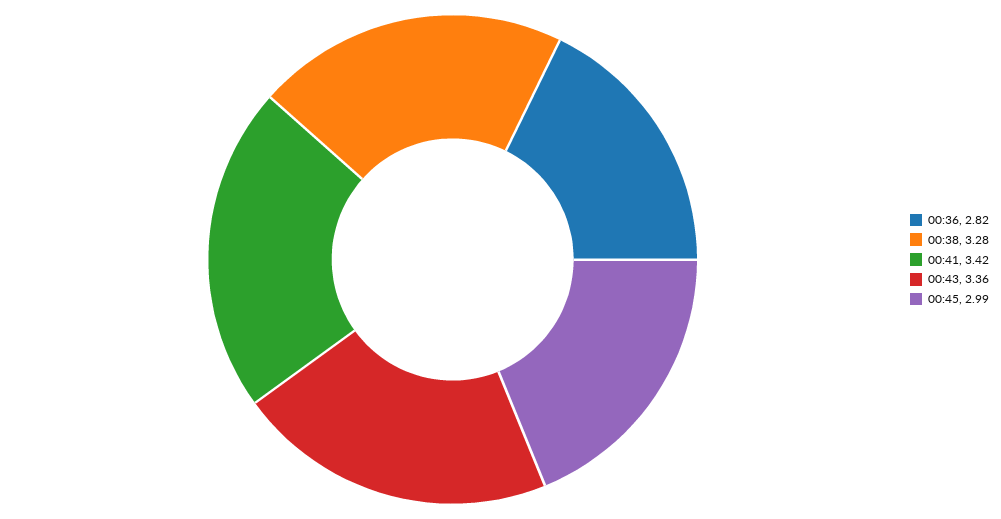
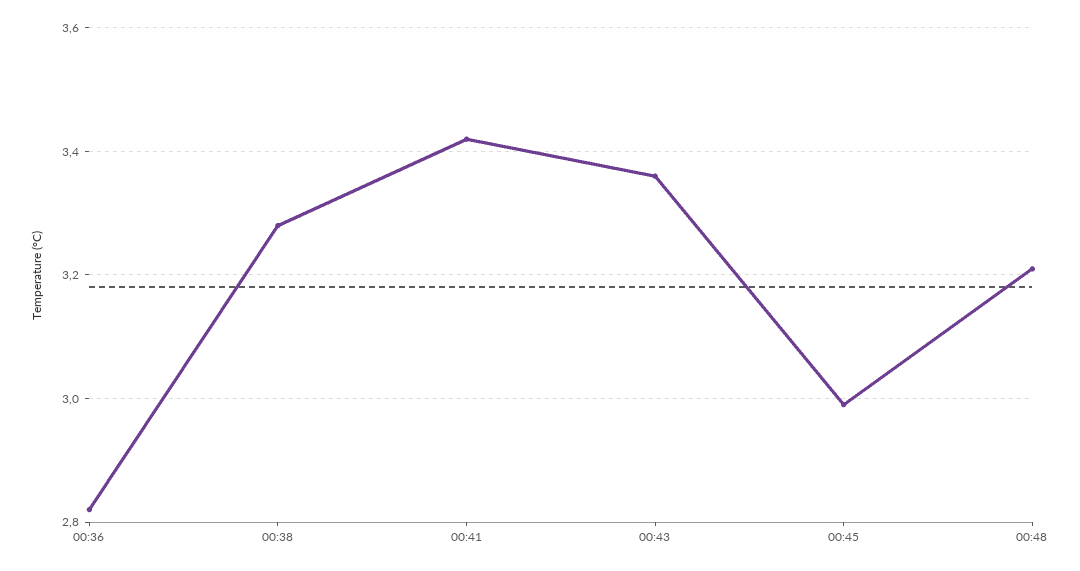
00:48: none -> 3.2

